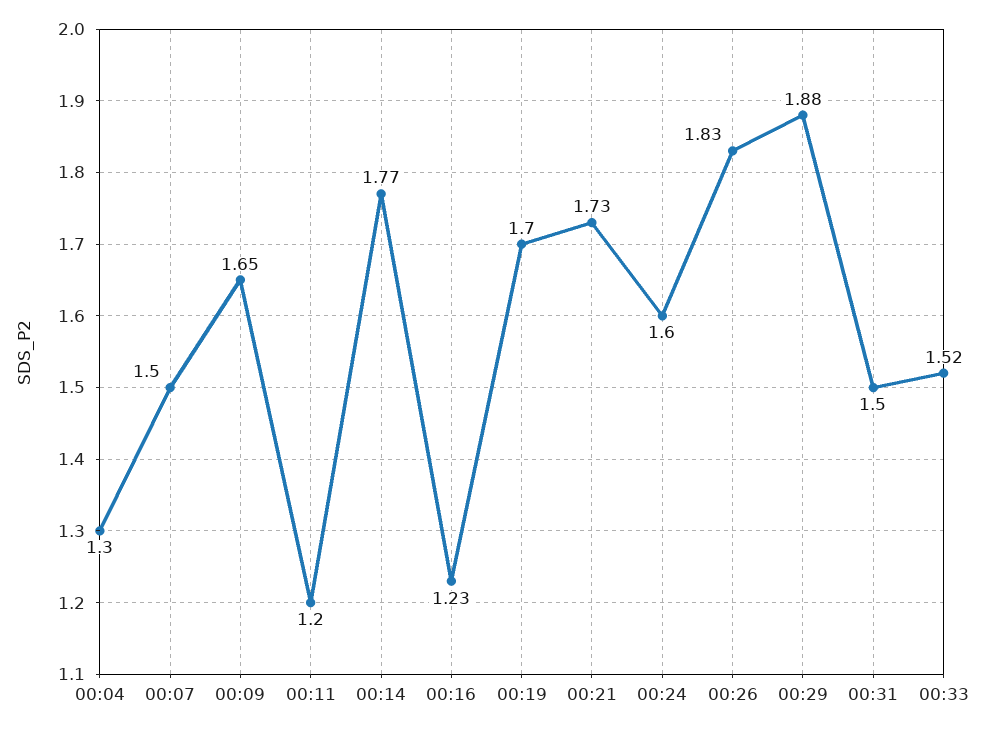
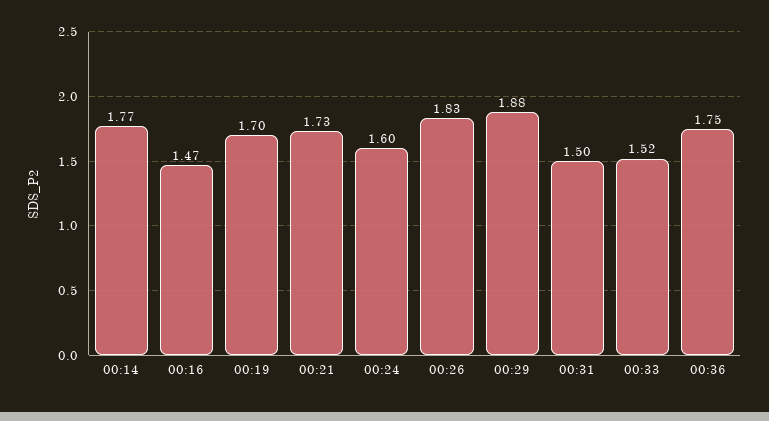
00:04: 1.3 -> none
00:07: 1.5 -> none
00:09: 1.65 -> none
00:11: 1.2 -> none
00:16: 1.23 -> 1.47
00:36: none -> 1.75

